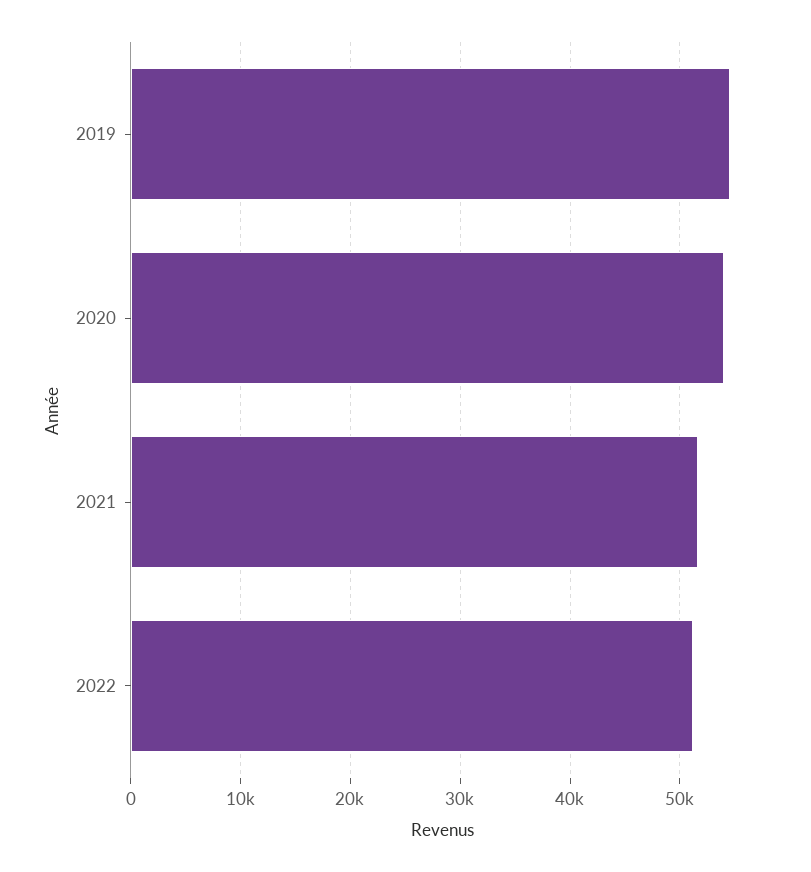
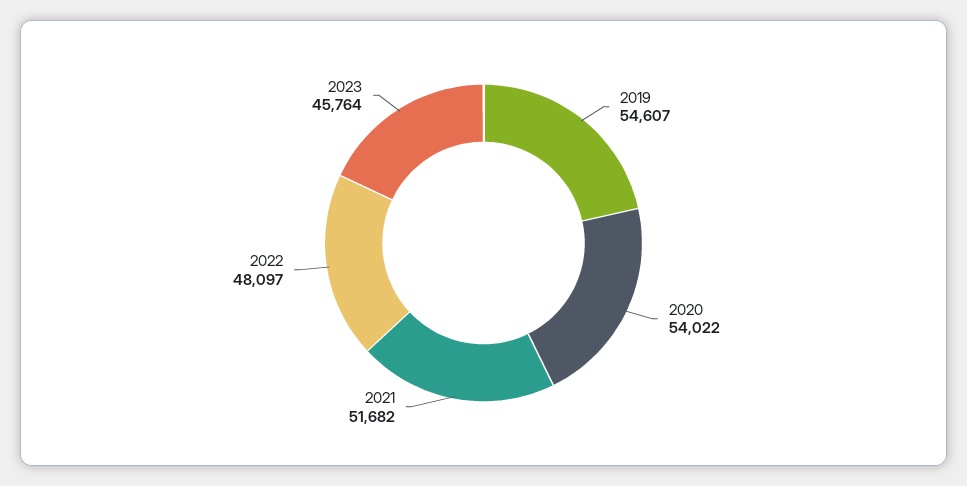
2022: 51000 -> 48097
2023: none -> 45764

